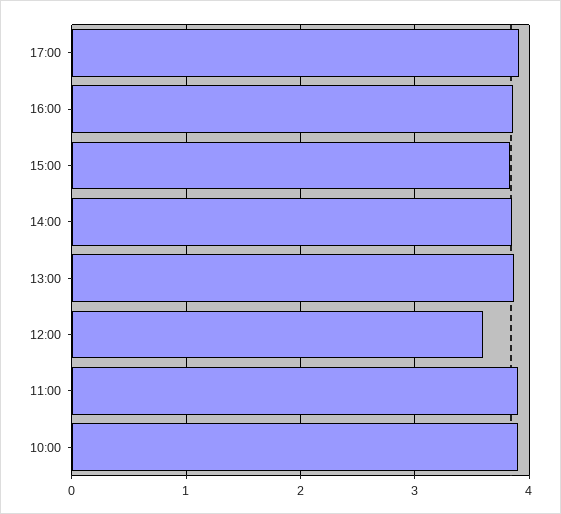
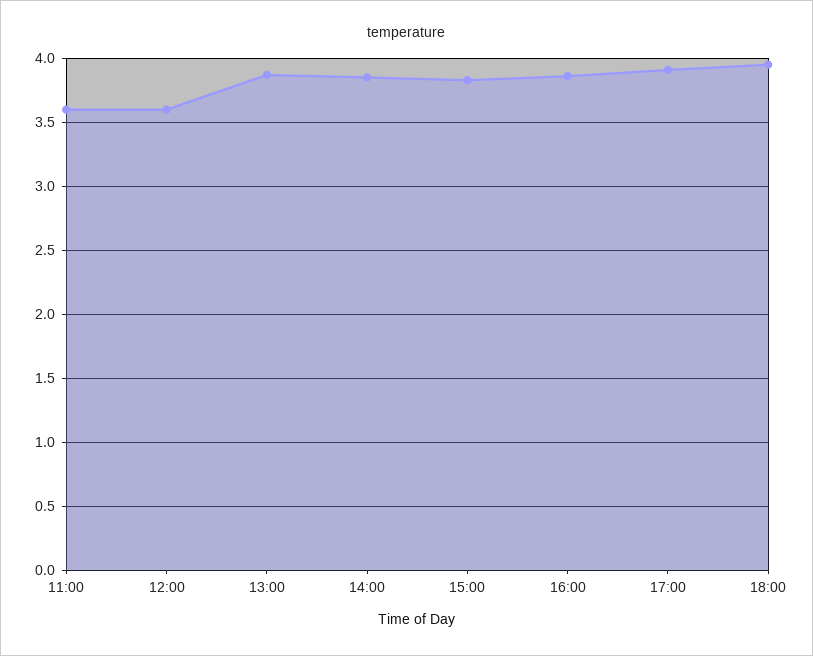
11:00: 3.9 -> 3.6
10:00: 3.9 -> none
18:00: none -> 3.95

